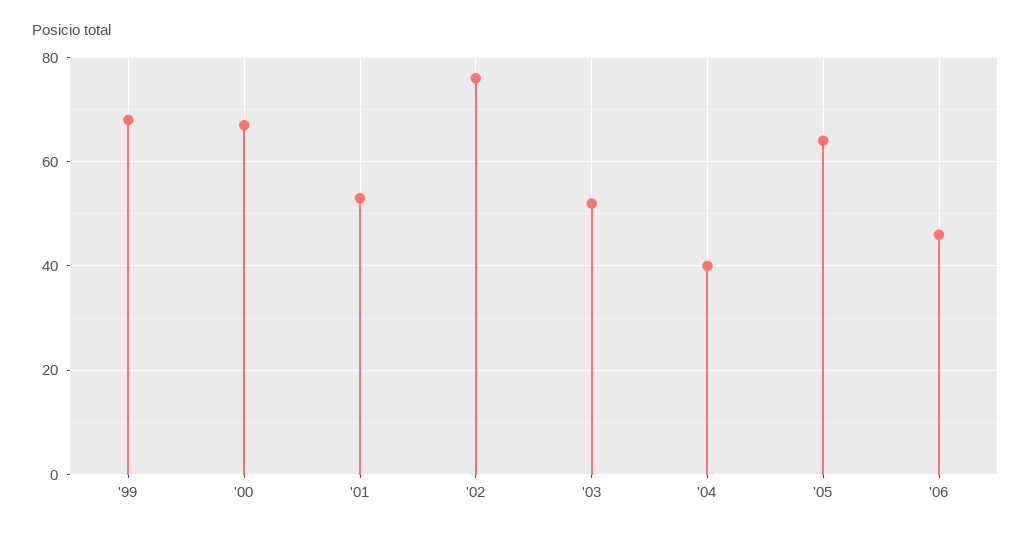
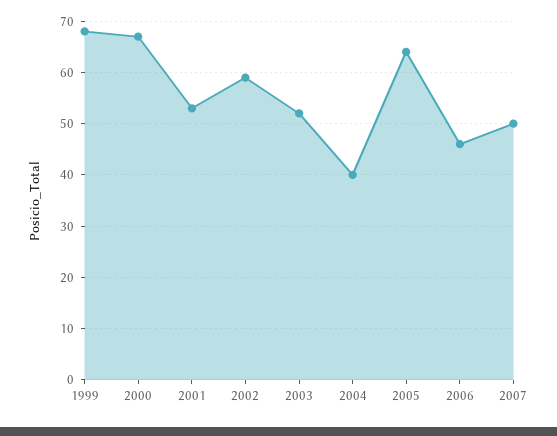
'02: 75 -> 60
2007: none -> 50

